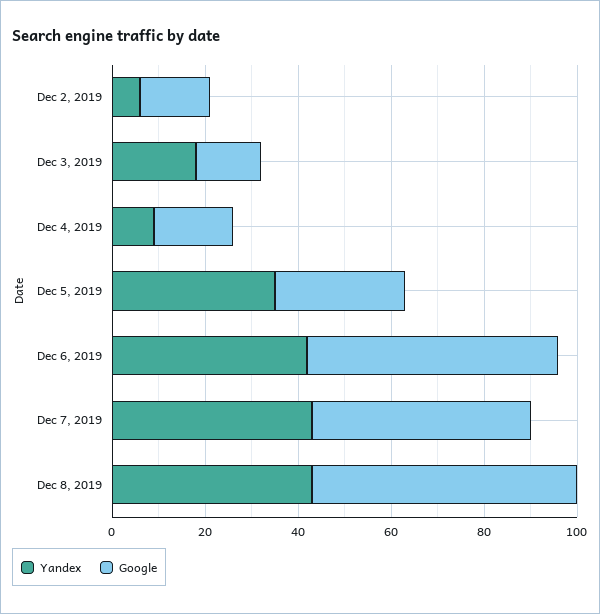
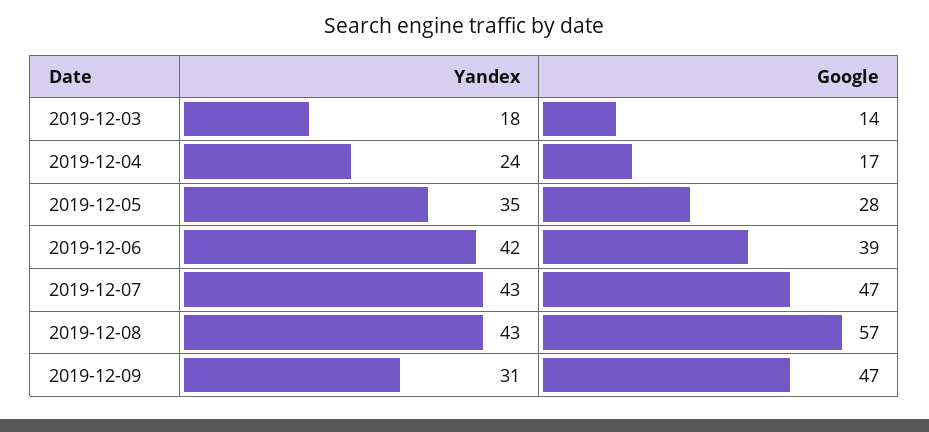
Yandex, Dec 2, 2019: 5 -> none
Google, Dec 2, 2019: 15 -> none
Yandex, Dec 4, 2019: 10 -> 24
Google, Dec 6, 2019: 55 -> 39
Yandex, 2019-12-09: none -> 31
Google, 2019-12-09: none -> 47

